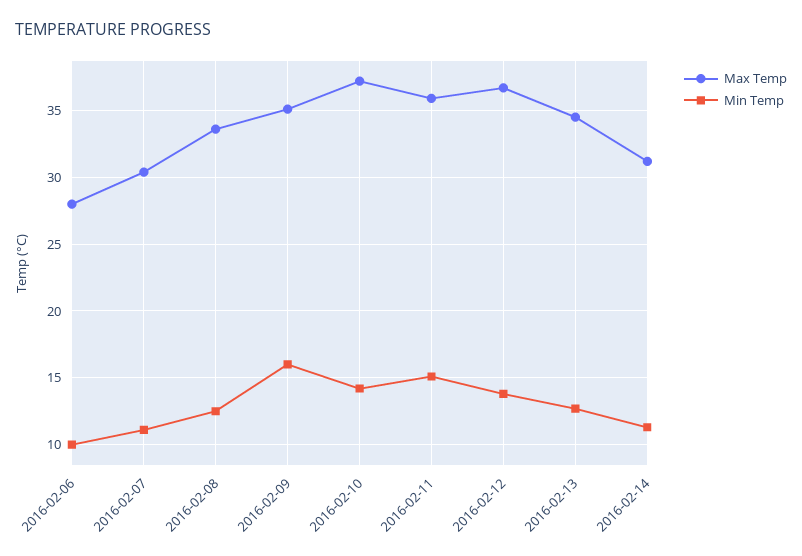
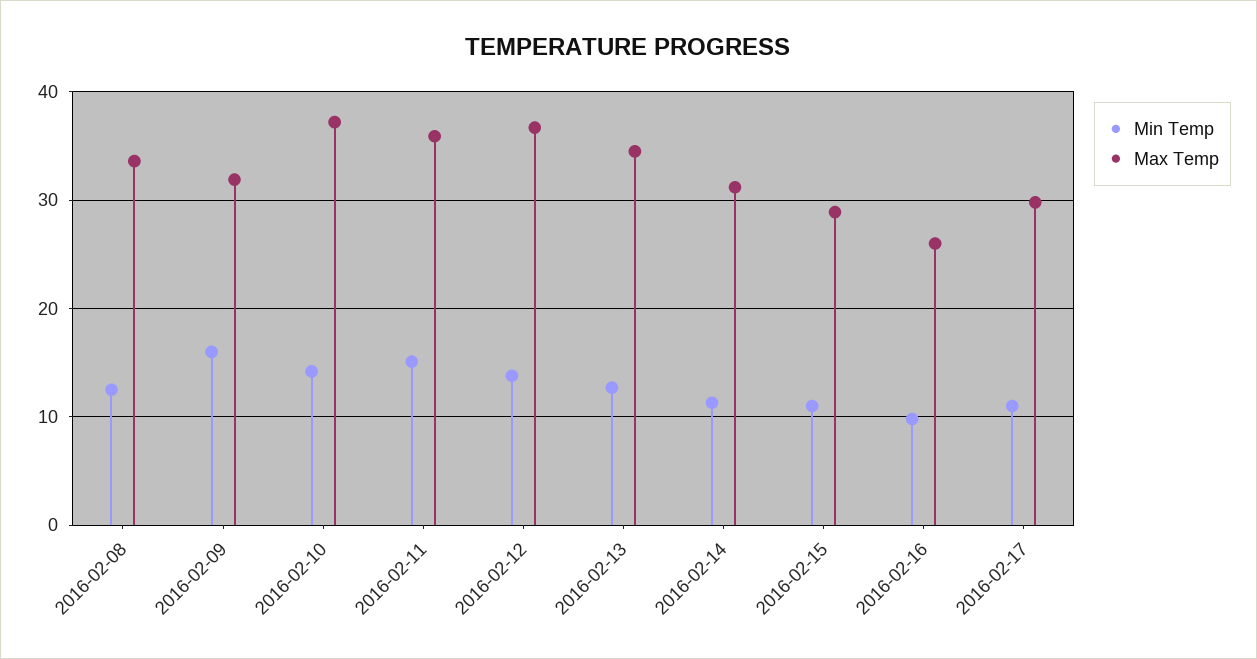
Max Temp, 2016-02-06: 28 -> none
Min Temp, 2016-02-06: 10 -> none
Max Temp, 2016-02-07: 30.5 -> none
Min Temp, 2016-02-07: 11 -> none
Max Temp, 2016-02-09: 35 -> 32
Min Temp, 2016-02-15: none -> 11
Max Temp, 2016-02-15: none -> 29
Min Temp, 2016-02-16: none -> 10
Max Temp, 2016-02-16: none -> 26
Min Temp, 2016-02-17: none -> 11
Max Temp, 2016-02-17: none -> 30

